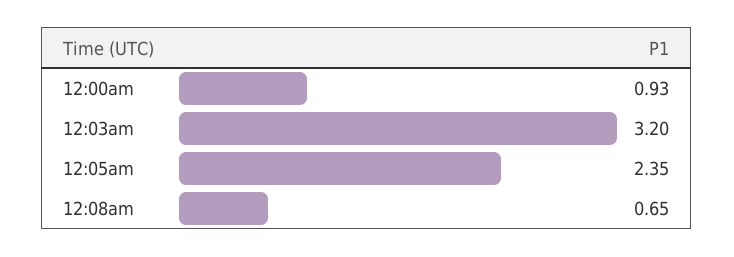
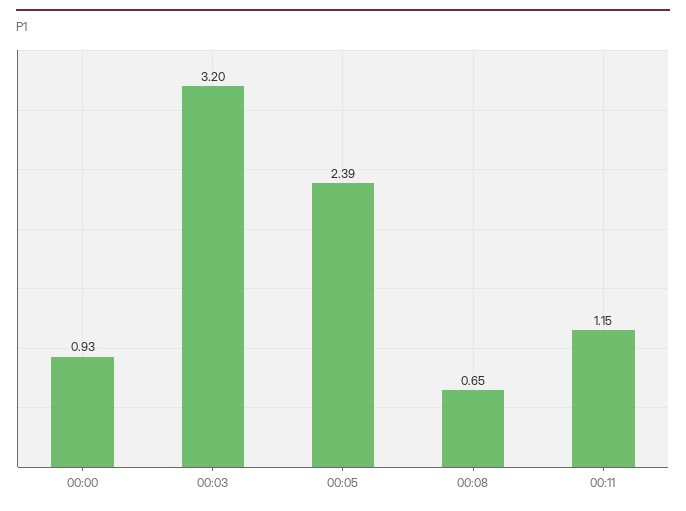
12:05am: 2.35 -> 2.39
00:11: none -> 1.15

